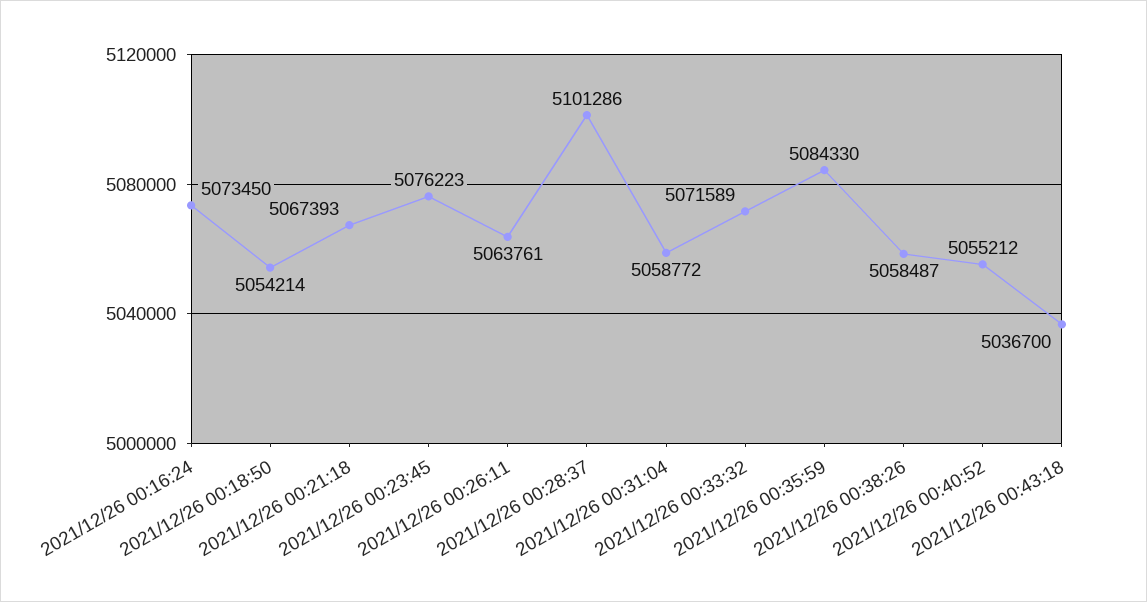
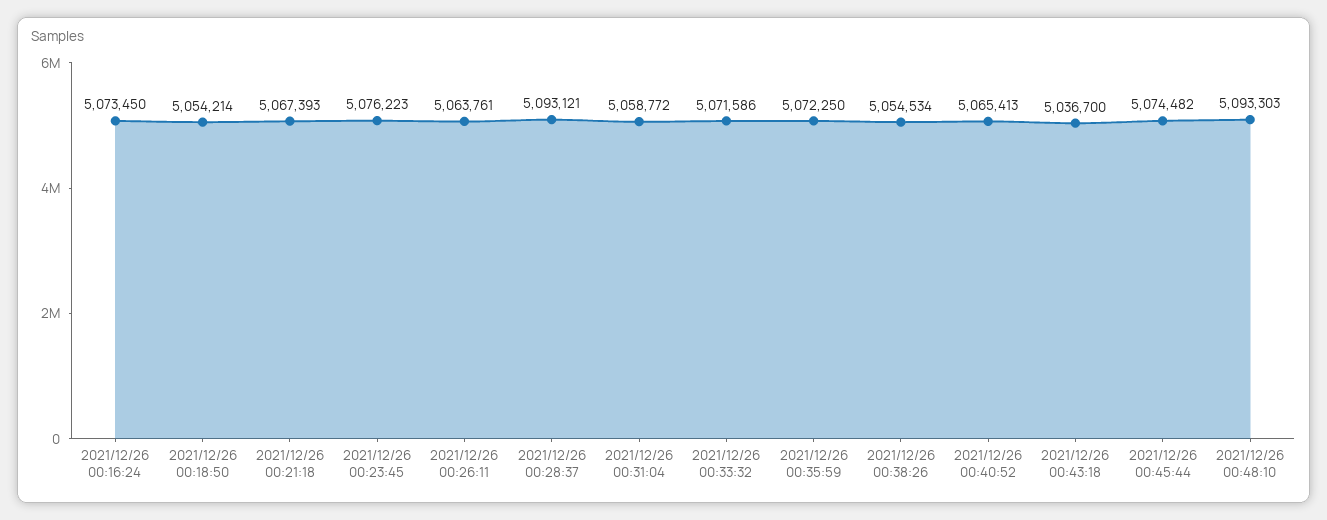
2021/12/26 00:28:37: 5101286 -> 5093121
2021/12/26 00:33:32: 5071589 -> 5071586
2021/12/26 00:35:59: 5084330 -> 5072250
2021/12/26 00:38:26: 5058487 -> 5054534
2021/12/26 00:40:52: 5055212 -> 5065413
2021/12/26 00:45:44: none -> 5074482
2021/12/26 00:48:10: none -> 5093303

